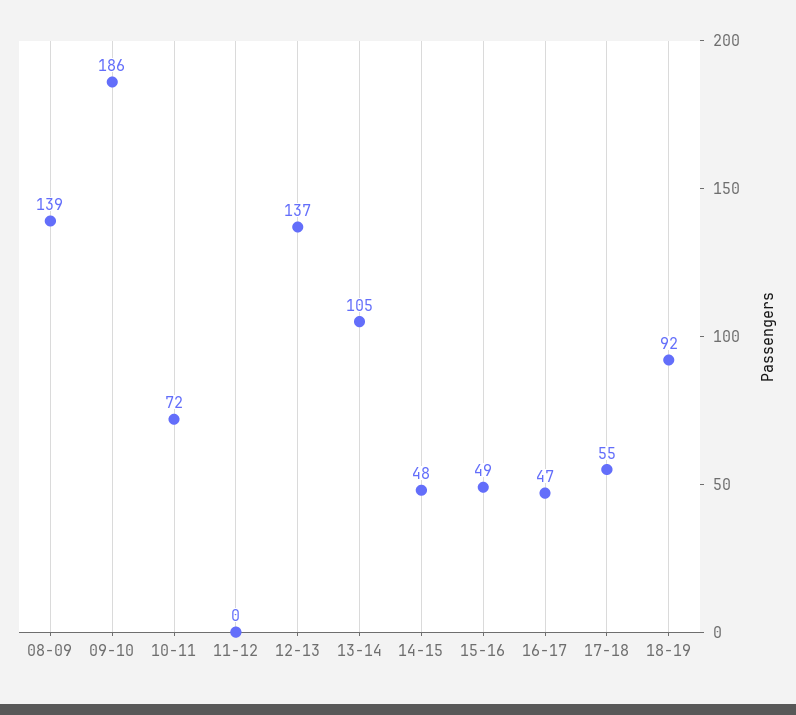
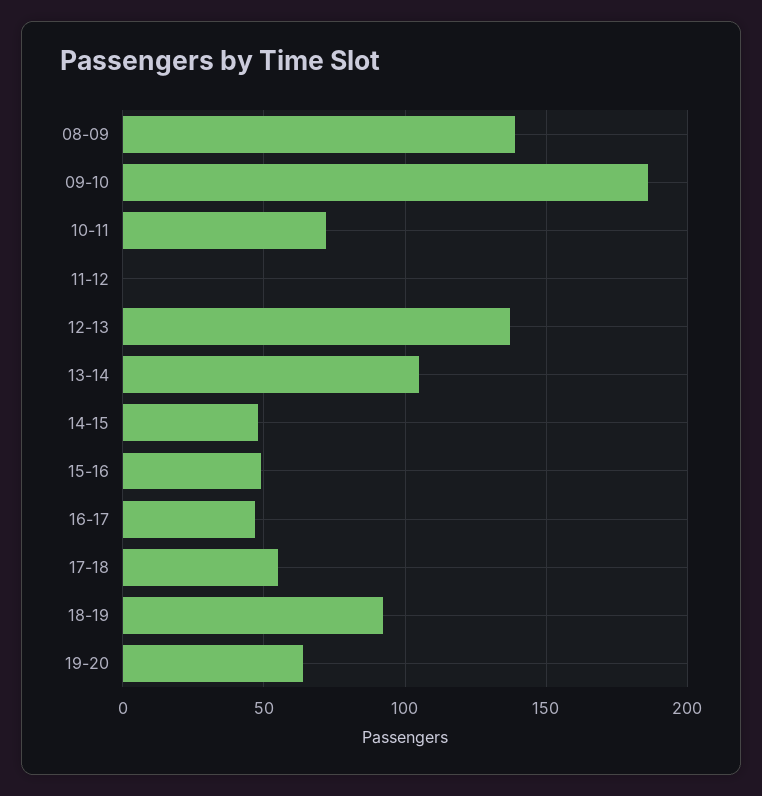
19-20: none -> 65

